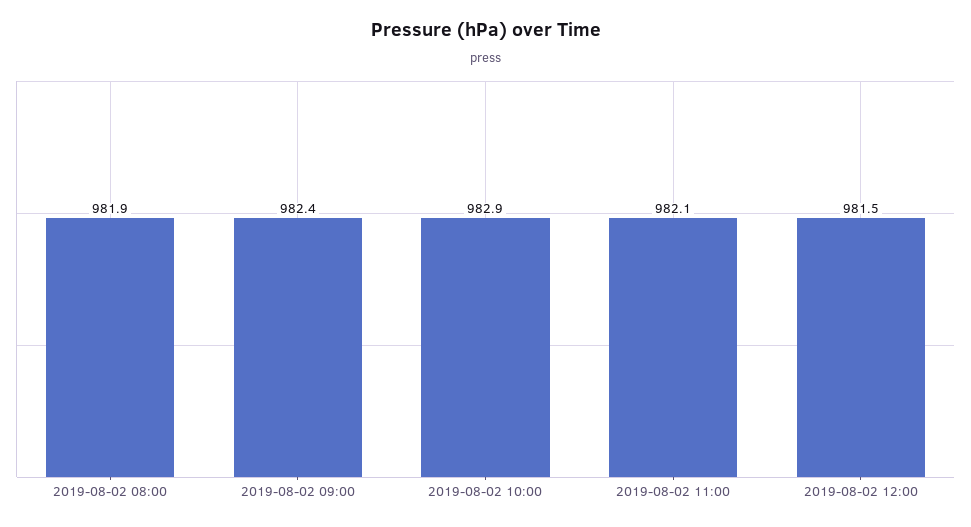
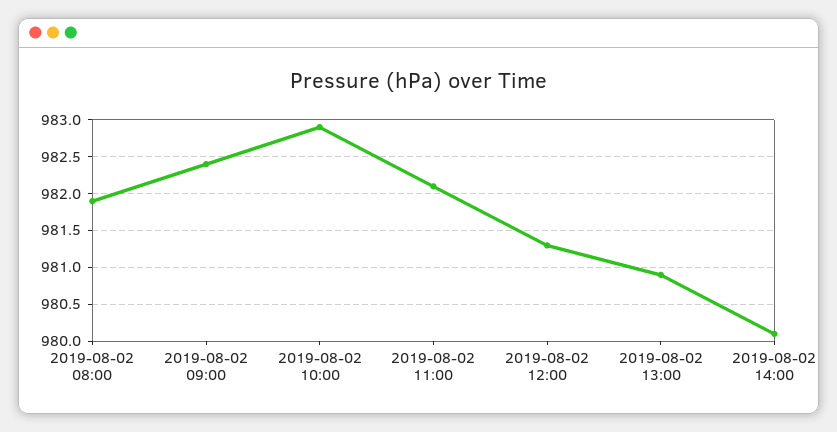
2019-08-02 12:00: 981.5 -> 981.3
2019-08-02 13:00: none -> 980.9
2019-08-02 14:00: none -> 980.1

